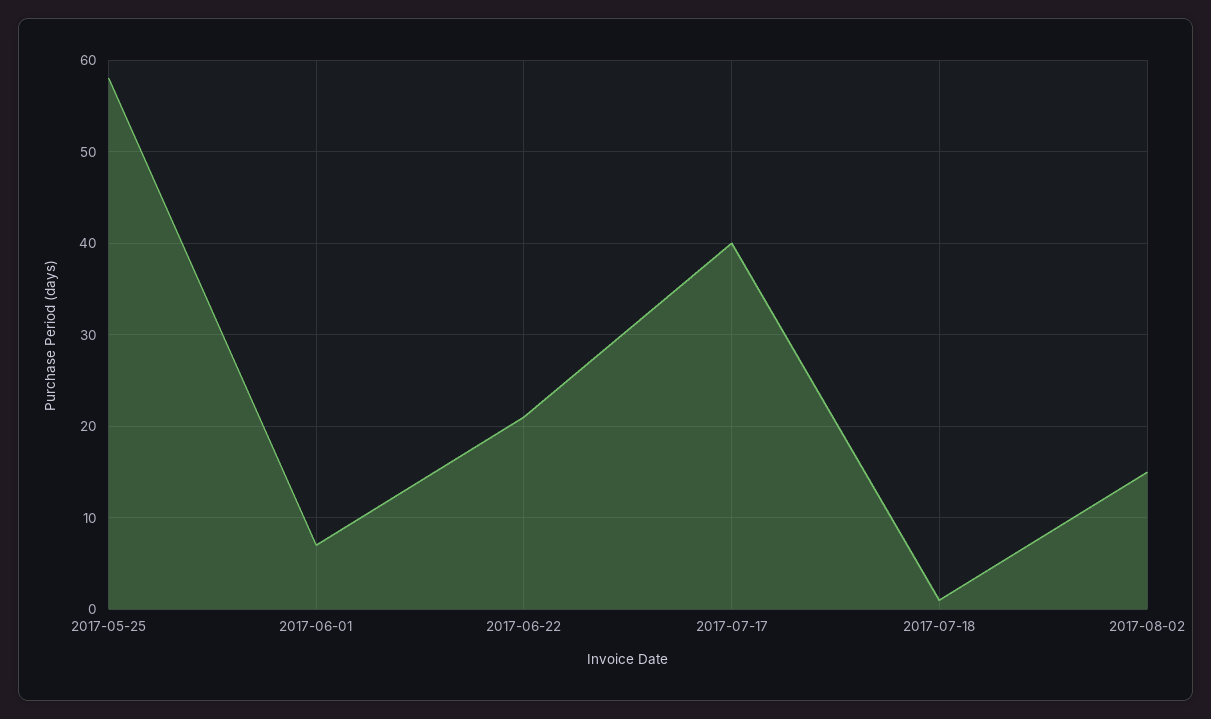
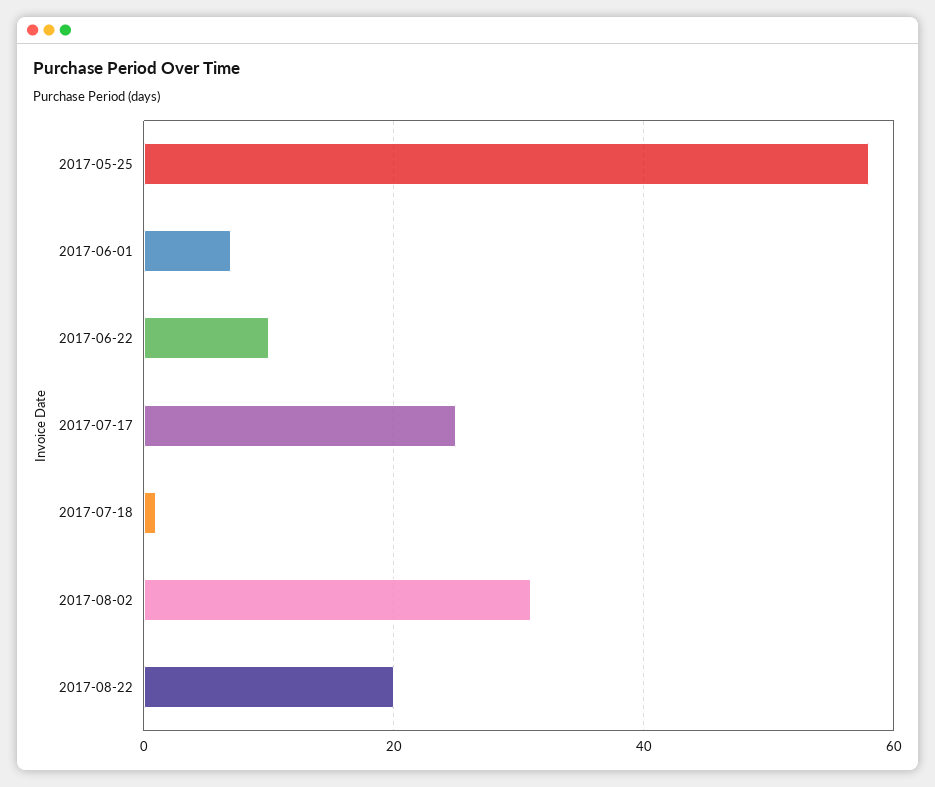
2017-06-22: 21 -> 10
2017-07-17: 40 -> 25
2017-08-02: 15 -> 30
2017-08-22: none -> 20

